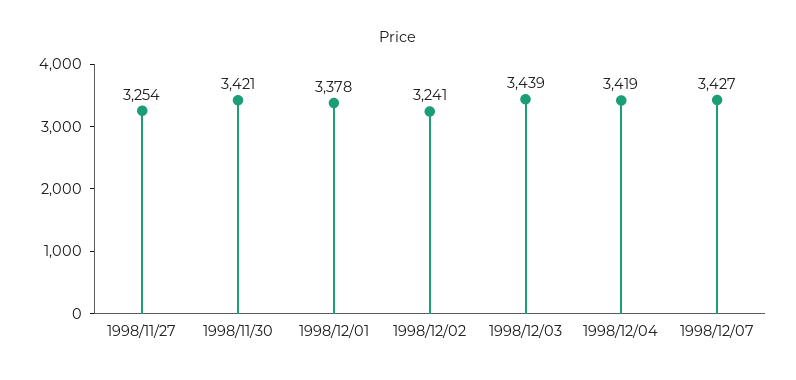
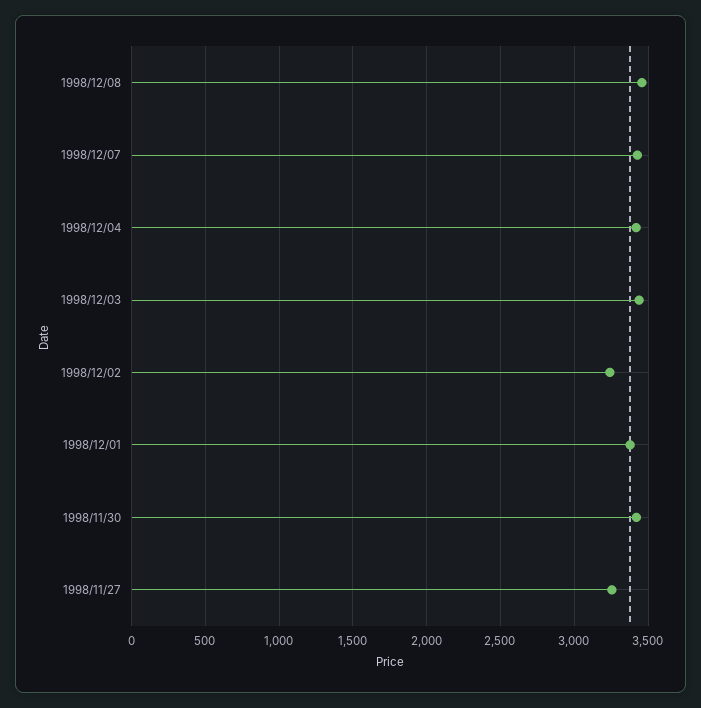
1998/12/08: none -> 3450

